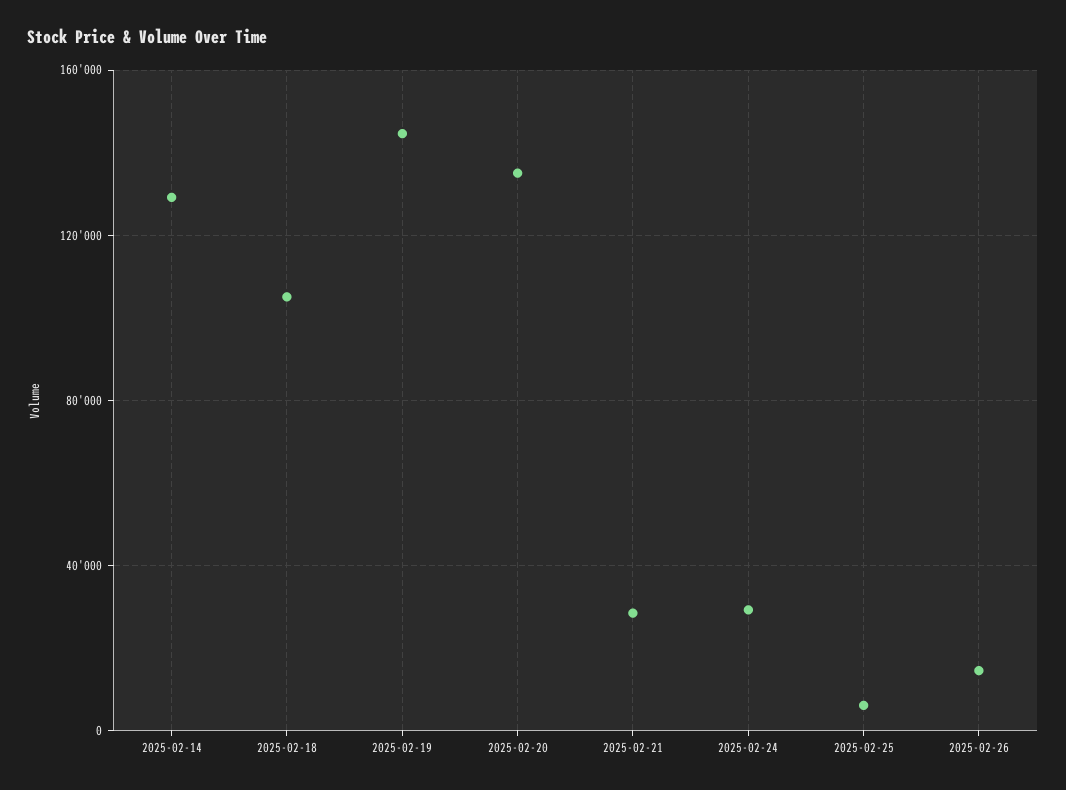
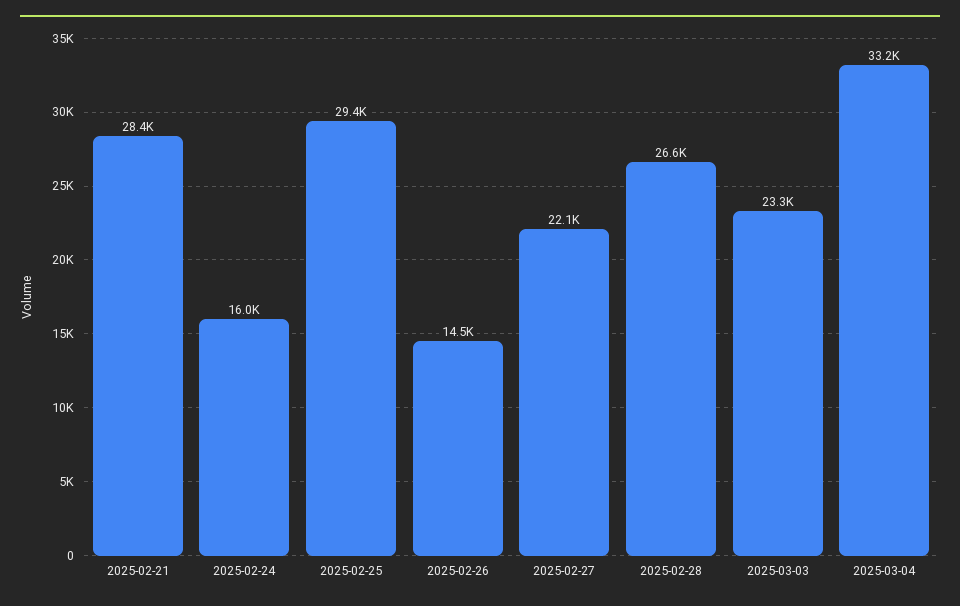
2025-02-14: 130000 -> none
2025-02-18: 105000 -> none
2025-02-19: 145000 -> none
2025-02-20: 135000 -> none
2025-02-24: 30000 -> 16000
2025-02-25: 5000 -> 29400
2025-02-27: none -> 22100
2025-02-28: none -> 26600
2025-03-03: none -> 23300
2025-03-04: none -> 33200

